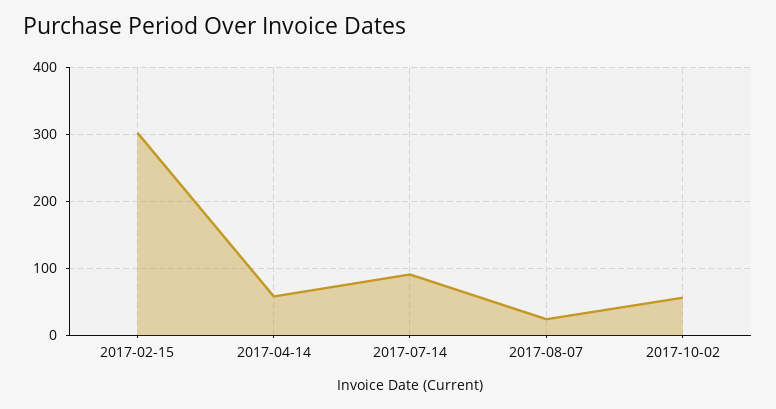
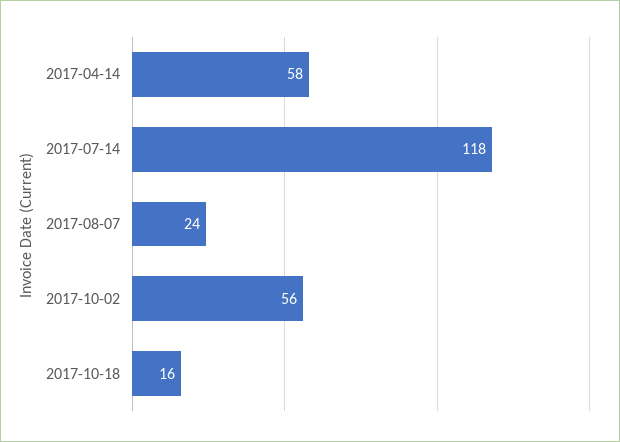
2017-02-15: 300 -> none
2017-07-14: 90 -> 118
2017-10-18: none -> 16

